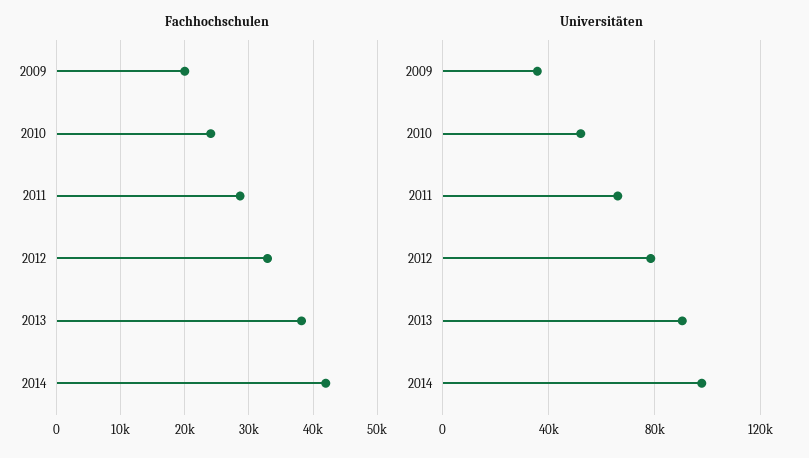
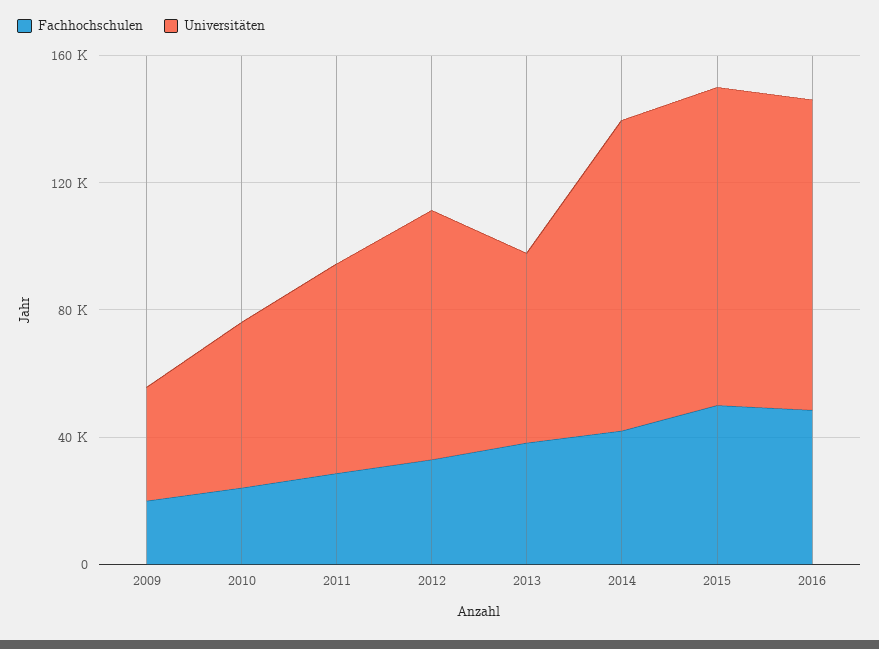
Universitäten, 2013: 90000 -> 60000
Fachhochschulen, 2015: none -> 50000
Universitäten, 2015: none -> 100000
Fachhochschulen, 2016: none -> 50000
Universitäten, 2016: none -> 100000

